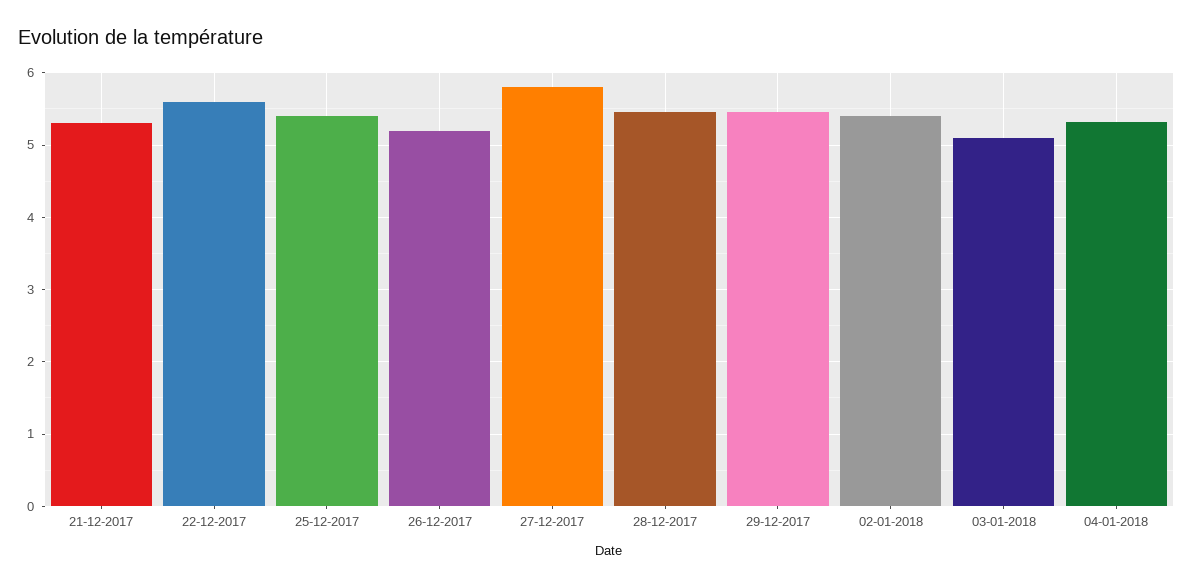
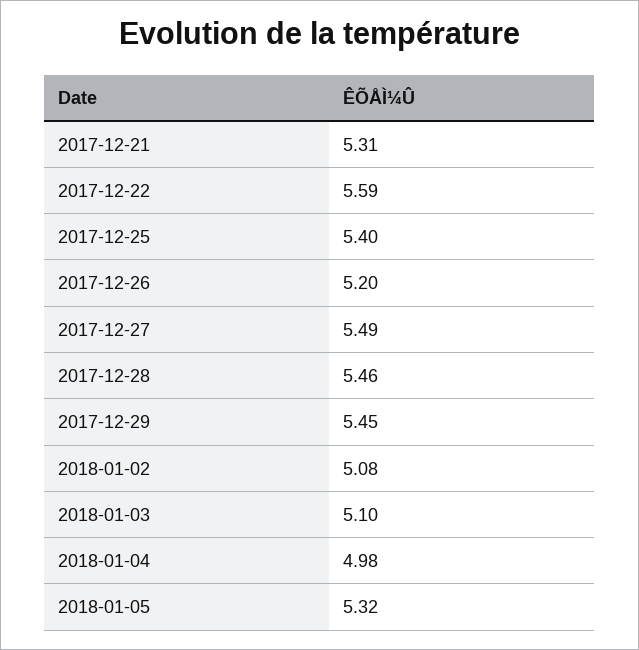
27-12-2017: 5.8 -> 5.49
02-01-2018: 5.4 -> 5.08
04-01-2018: 5.3 -> 4.98
2018-01-05: none -> 5.32

